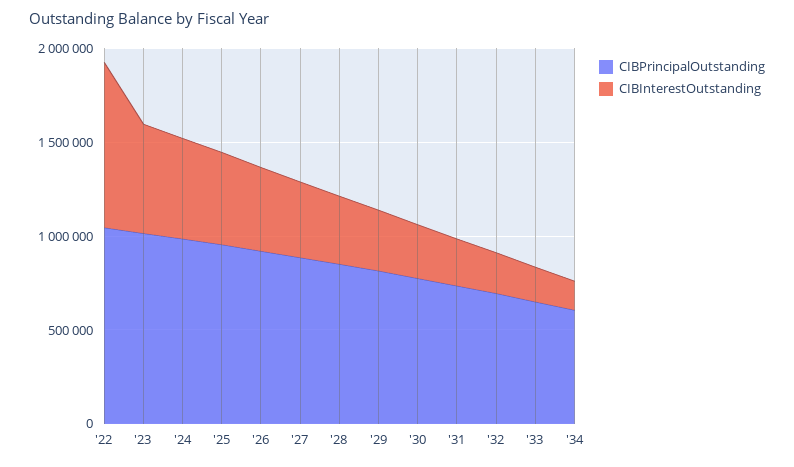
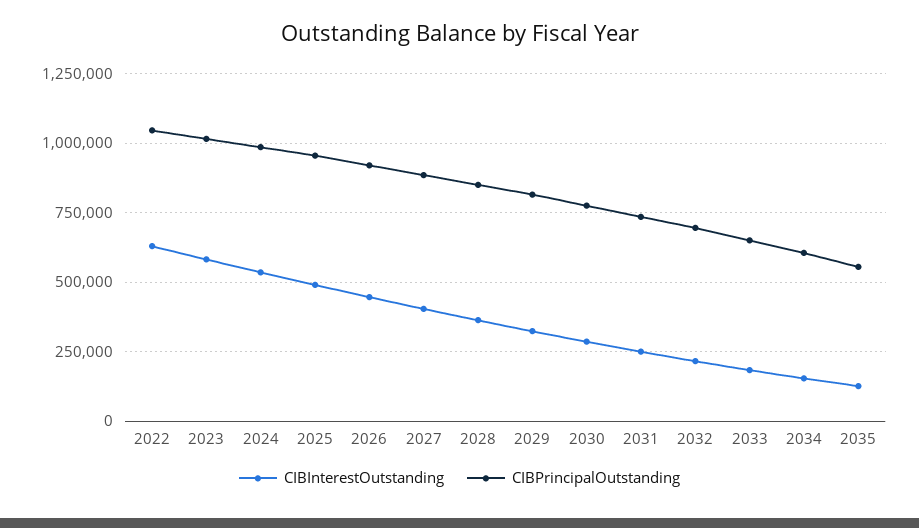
CIBInterestOutstanding, '22: 900000 -> 625000
CIBInterestOutstanding, 2035: none -> 125000
CIBPrincipalOutstanding, 2035: none -> 550000

